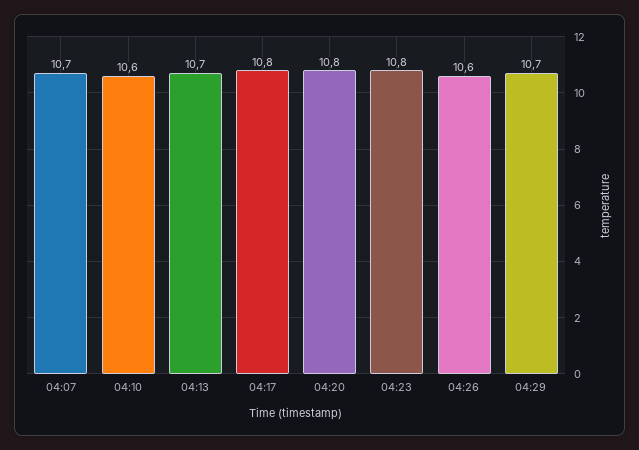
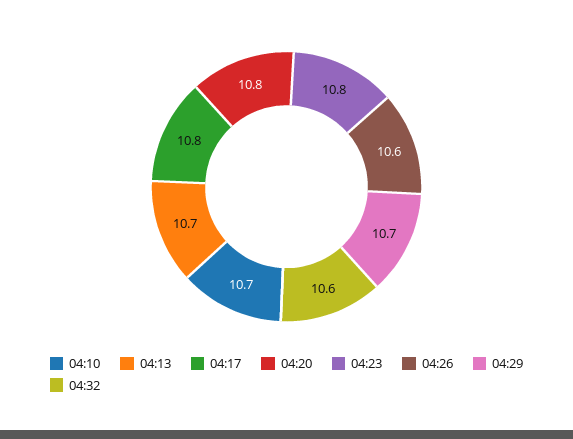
04:07: 10.7 -> none
04:10: 10.6 -> 10.7
04:32: none -> 10.6

